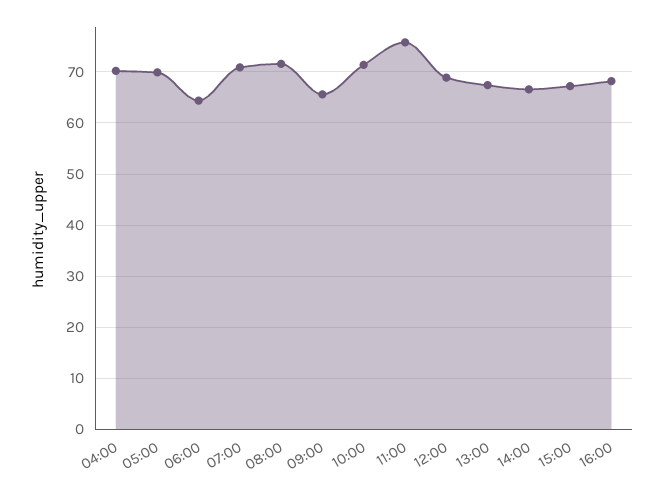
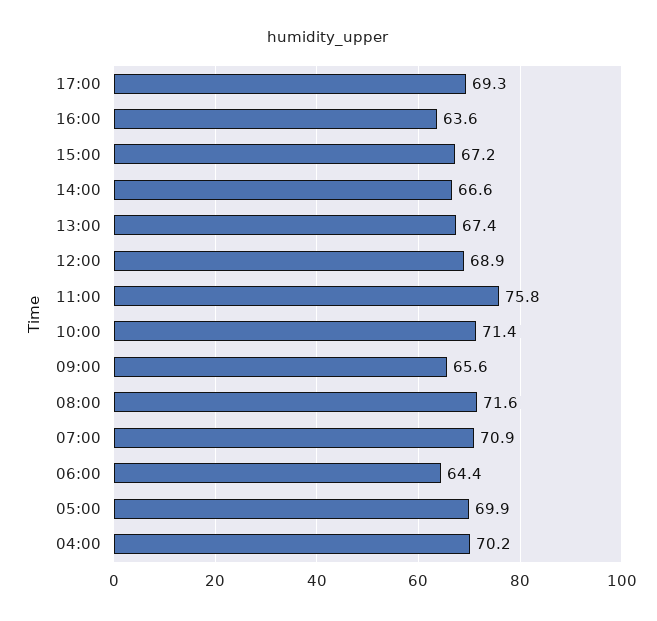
16:00: 68 -> 63.6
17:00: none -> 69.3

